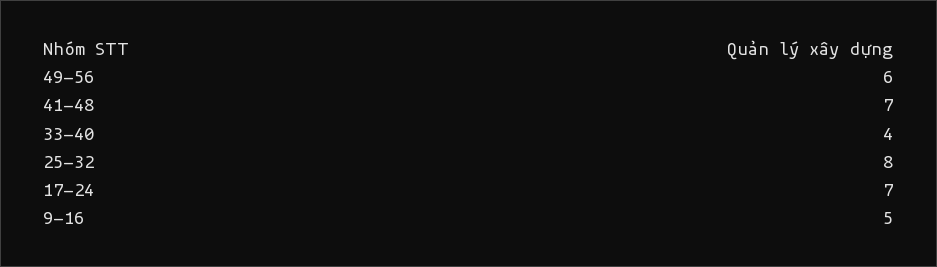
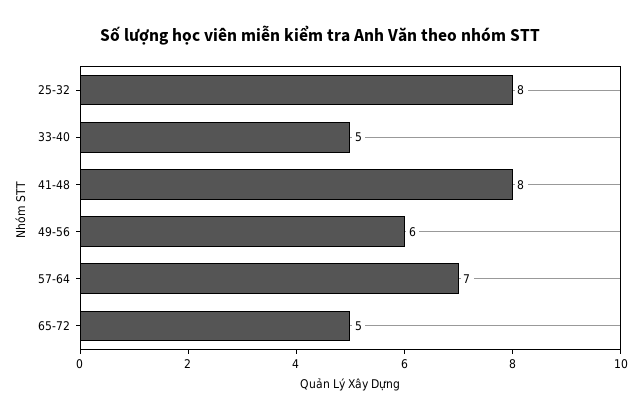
41-48: 7 -> 8
33-40: 4 -> 5
17-24: 7 -> none
9-16: 5 -> none
57-64: none -> 7
65-72: none -> 5

